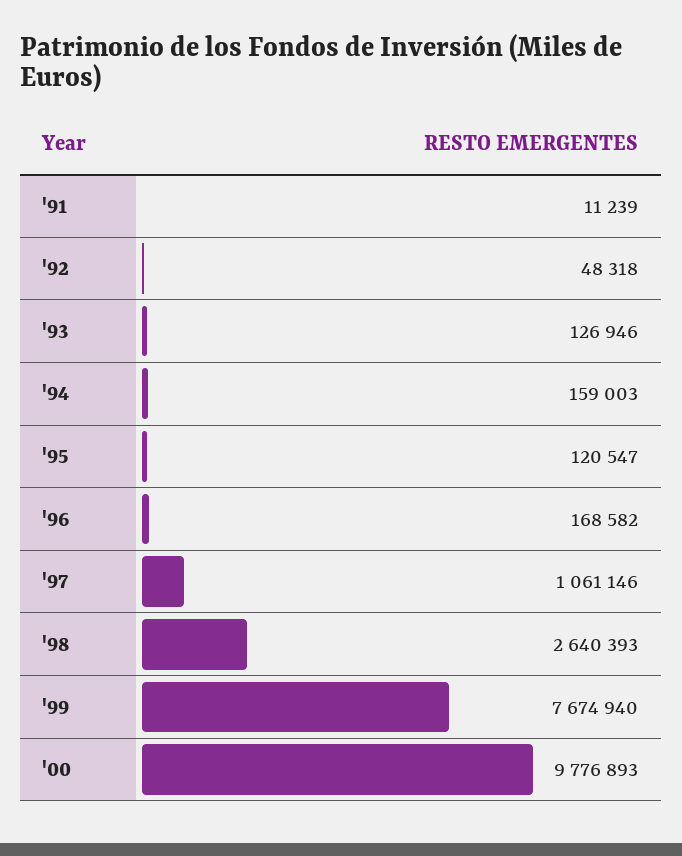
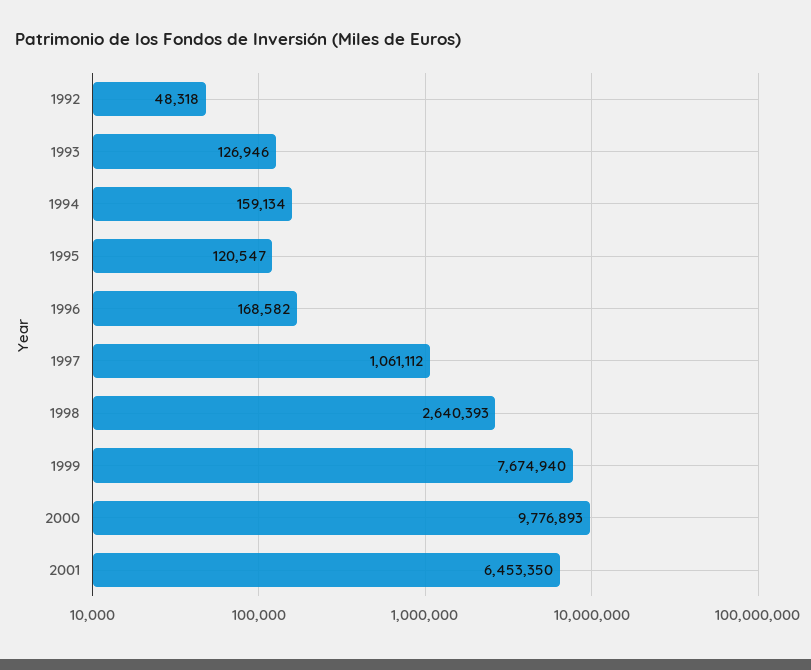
'91: 11239 -> none
'94: 159003 -> 159134
'97: 1061146 -> 1061112
2001: none -> 6453350

